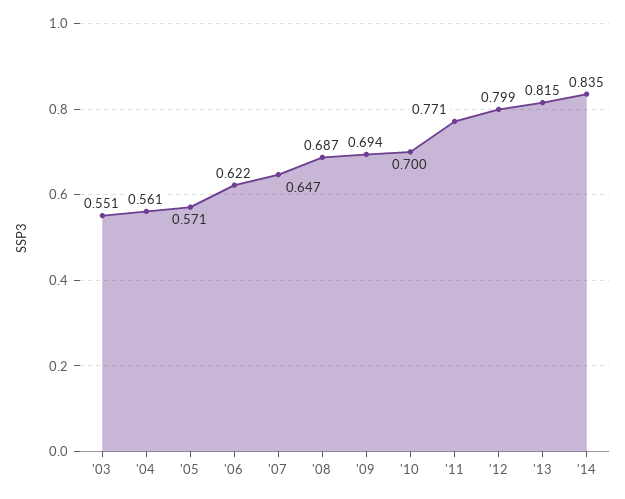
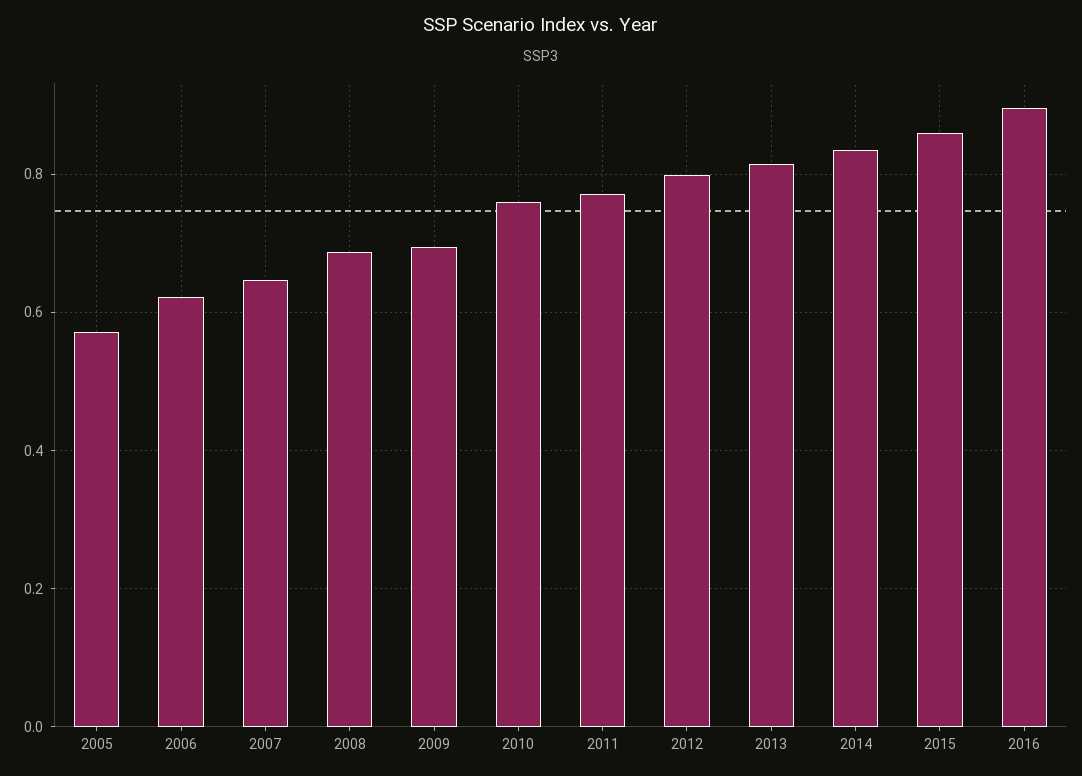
'03: 0.551 -> none
'04: 0.561 -> none
'10: 0.7 -> 0.76
2015: none -> 0.86
2016: none -> 0.9

